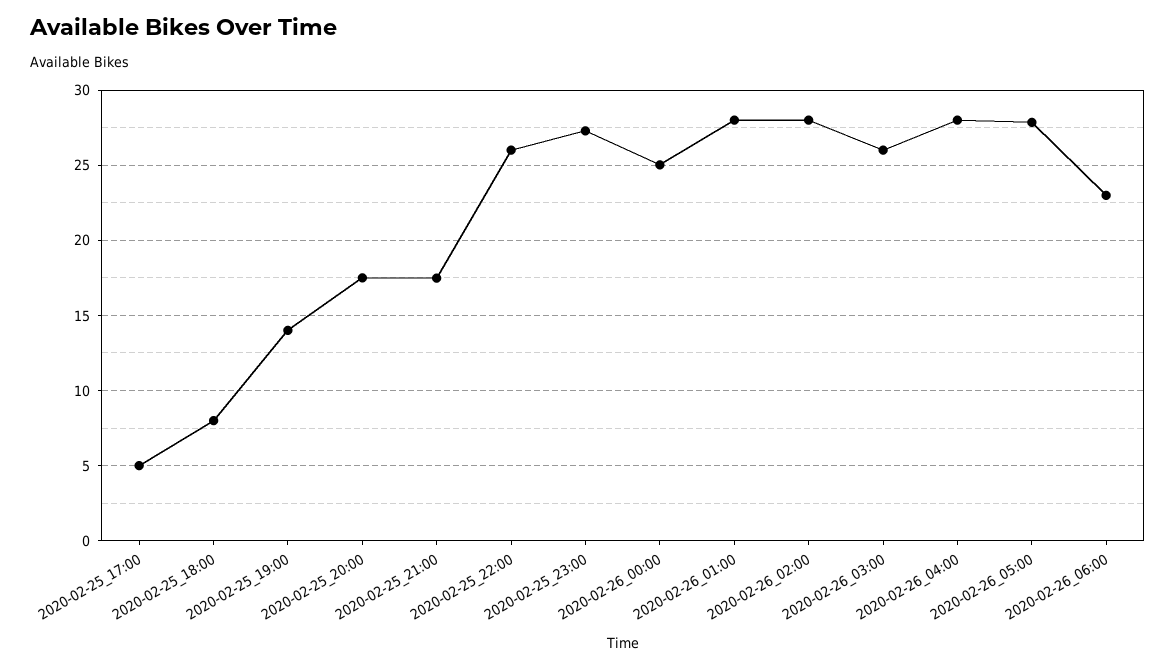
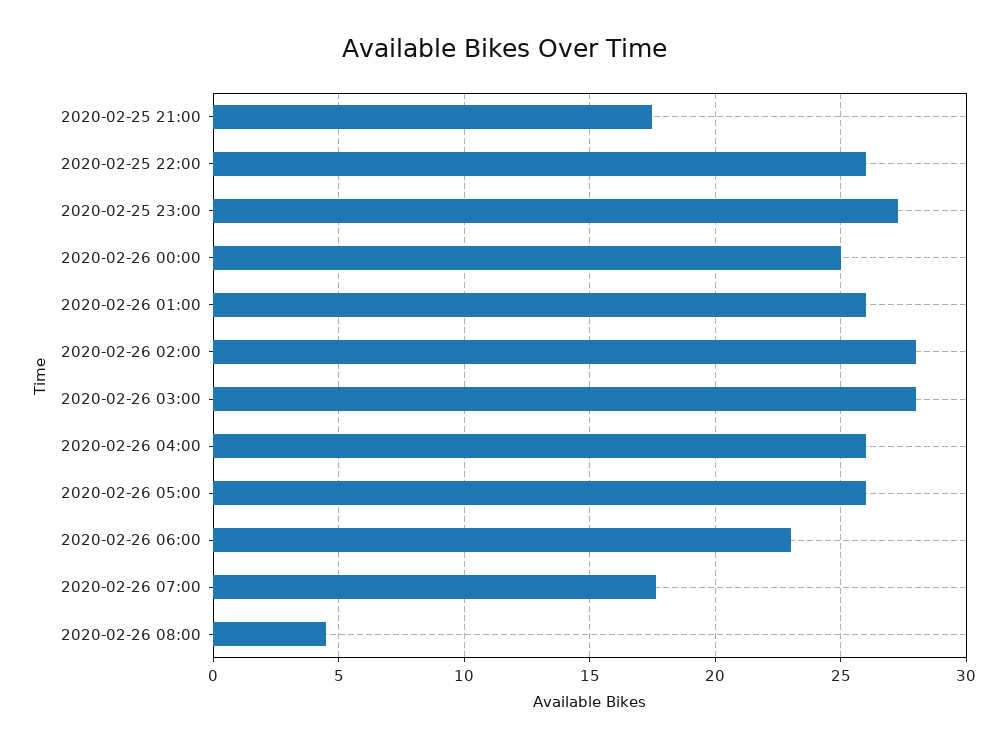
2020-02-25_17:00: 5 -> none
2020-02-25_18:00: 8 -> none
2020-02-25_19:00: 14 -> none
2020-02-25_20:00: 17.5 -> none
2020-02-26_01:00: 28 -> 26
2020-02-26_03:00: 26 -> 28
2020-02-26_04:00: 28 -> 26
2020-02-26_05:00: 28 -> 26
2020-02-26 07:00: none -> 17.5
2020-02-26 08:00: none -> 4.5

